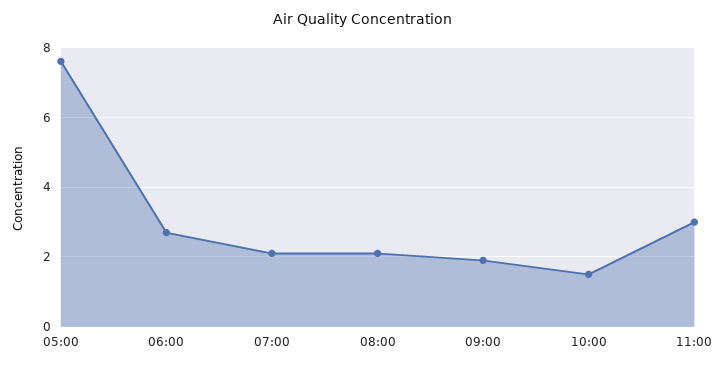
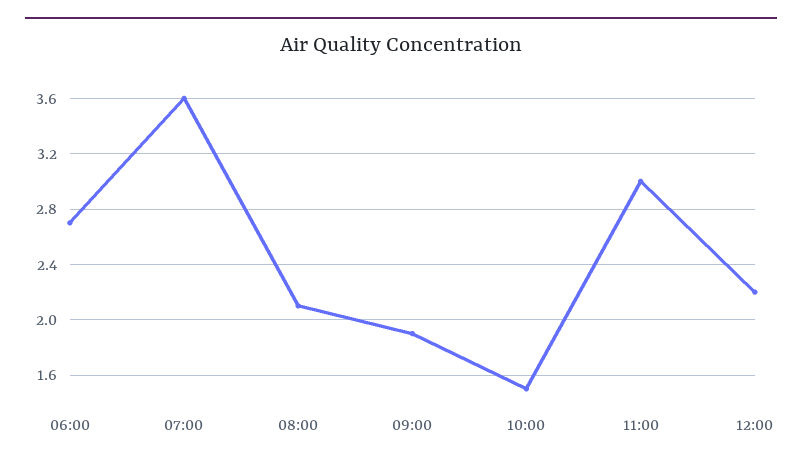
05:00: 7.5 -> none
07:00: 2 -> 3.6
12:00: none -> 2.2

